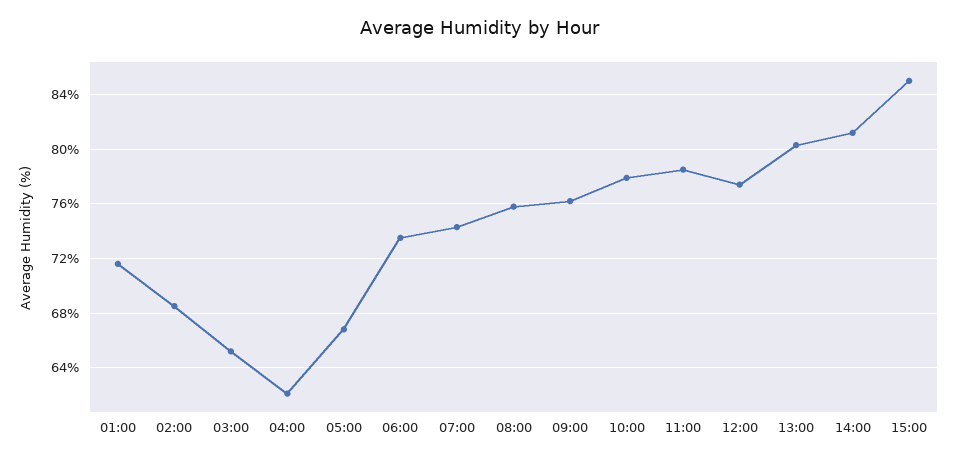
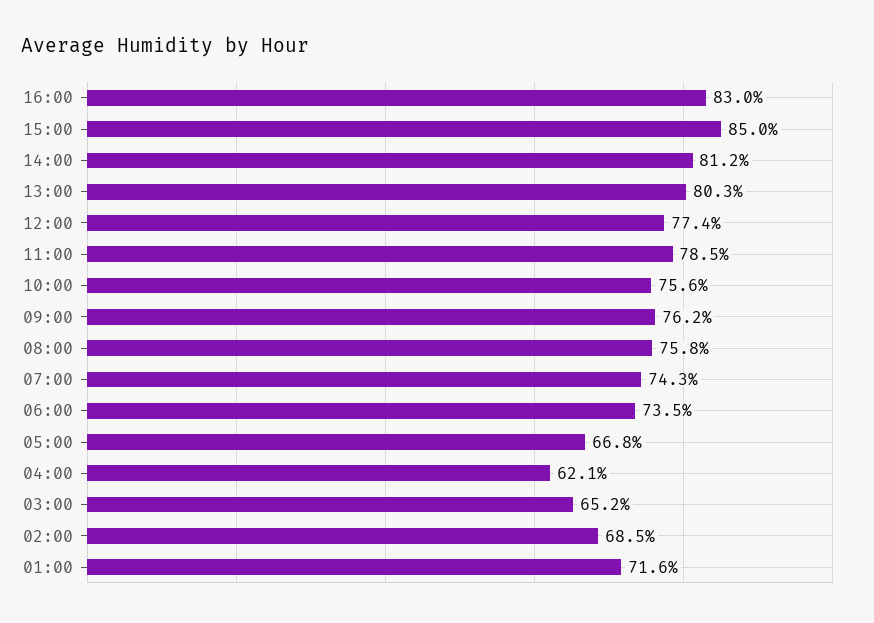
10:00: 78 -> 75.6
16:00: none -> 83

